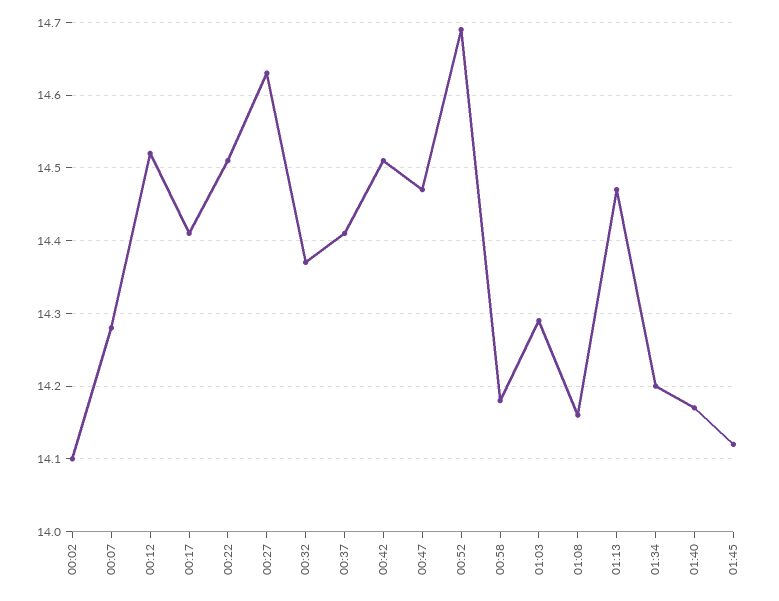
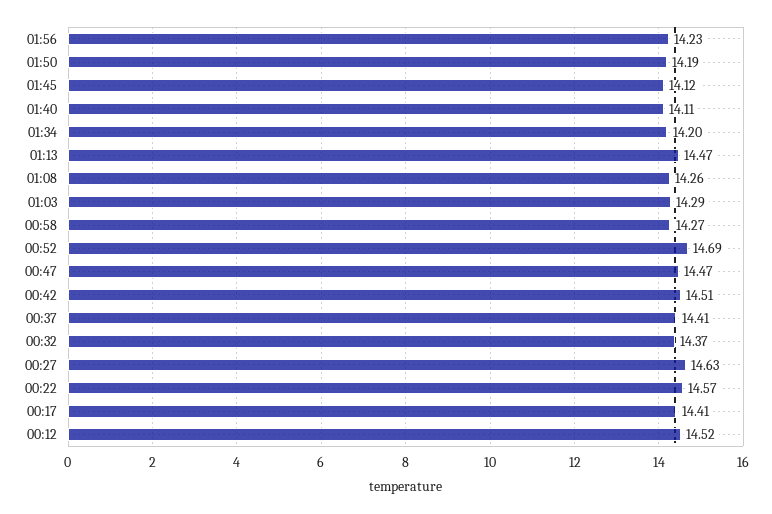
00:02: 14.1 -> none
00:07: 14.28 -> none
00:22: 14.51 -> 14.57
00:58: 14.18 -> 14.27
01:08: 14.16 -> 14.26
01:40: 14.17 -> 14.11
01:56: none -> 14.23
01:50: none -> 14.19

